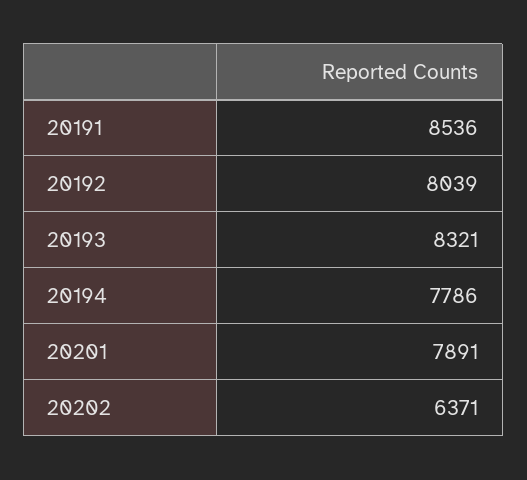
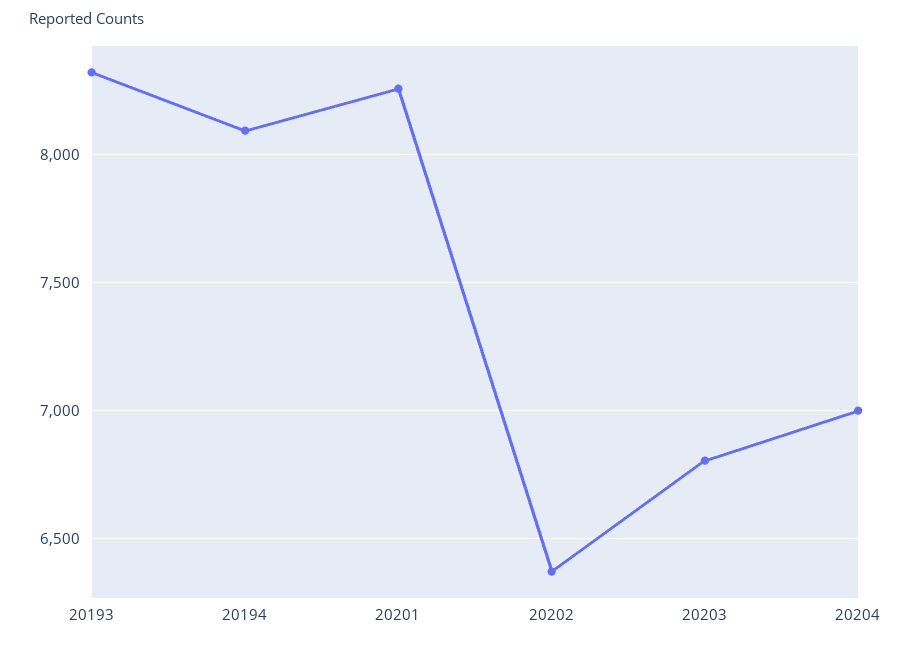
20191: 8536 -> none
20192: 8039 -> none
20194: 7786 -> 8100
20201: 7891 -> 8250
20203: none -> 6800
20204: none -> 7000

